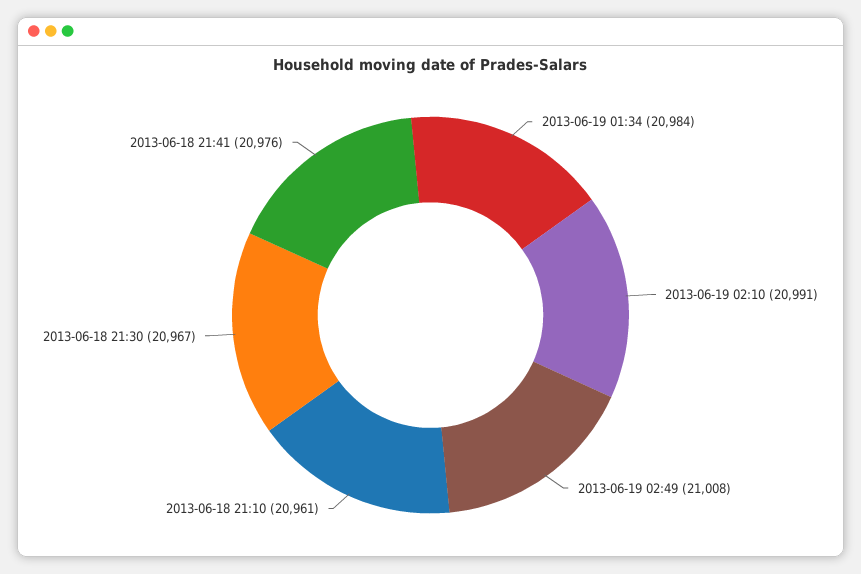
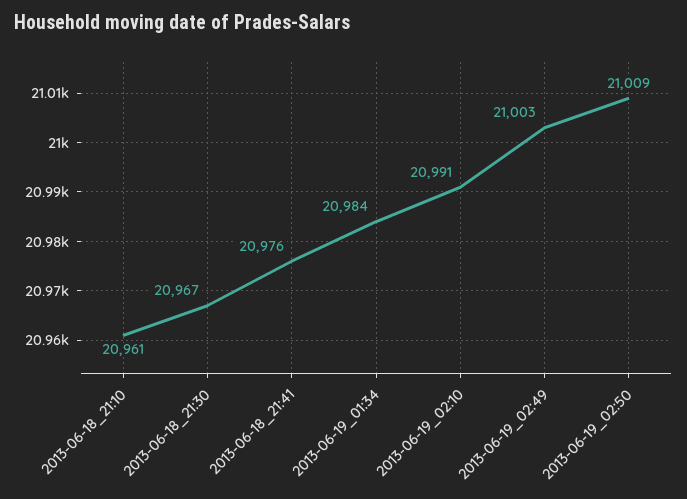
2013-06-19 02:49: 21008 -> 21003
2013-06-19_02:50: none -> 21009

